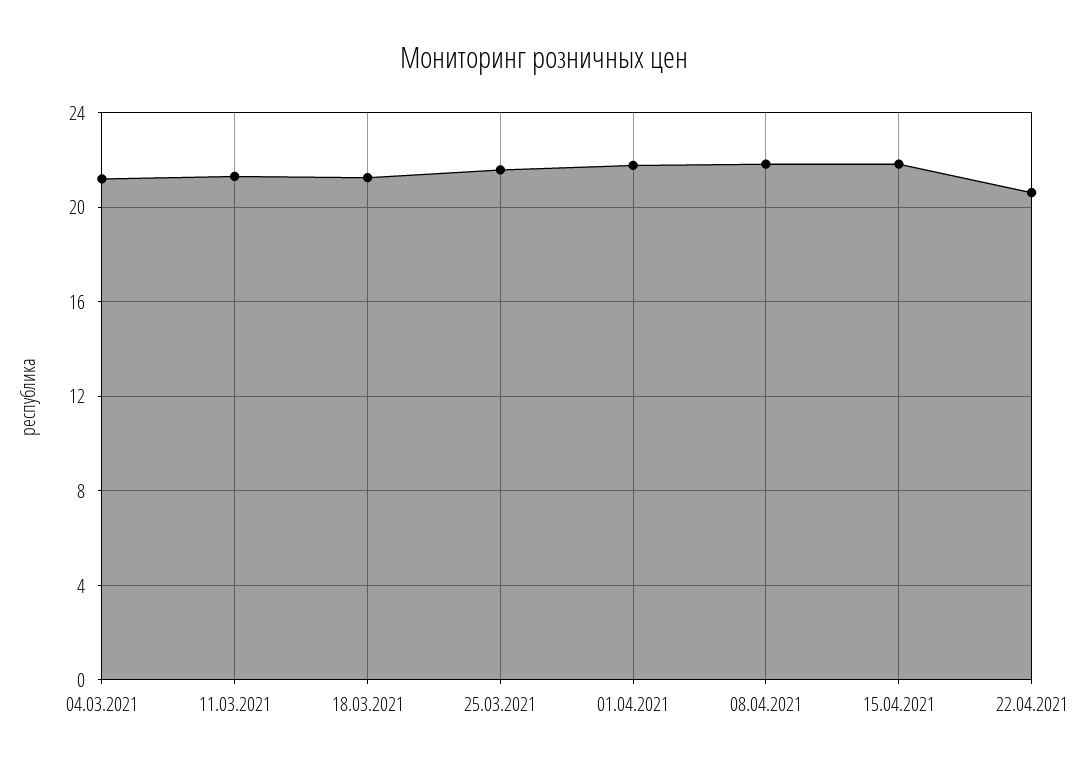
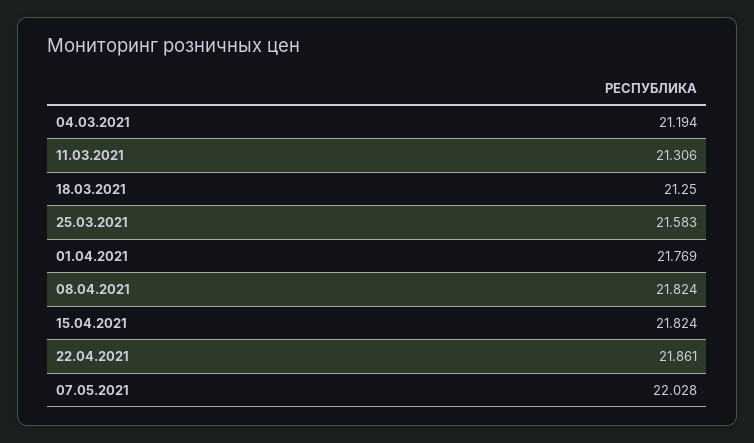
22.04.2021: 20.5 -> 21.861
07.05.2021: none -> 22.028

